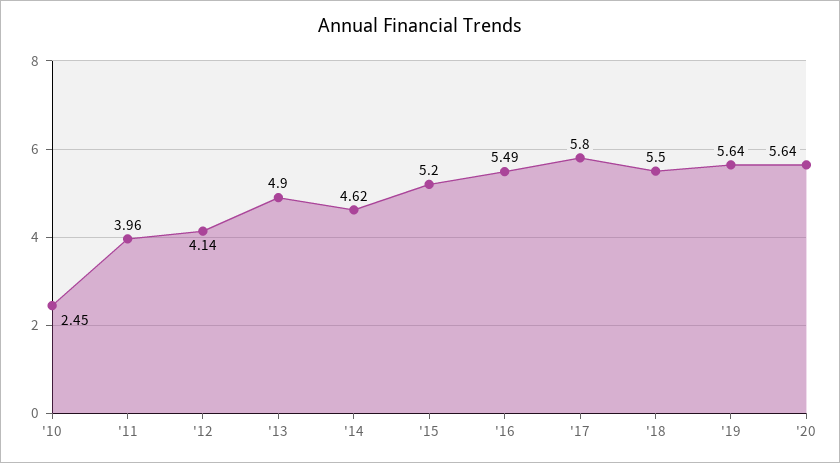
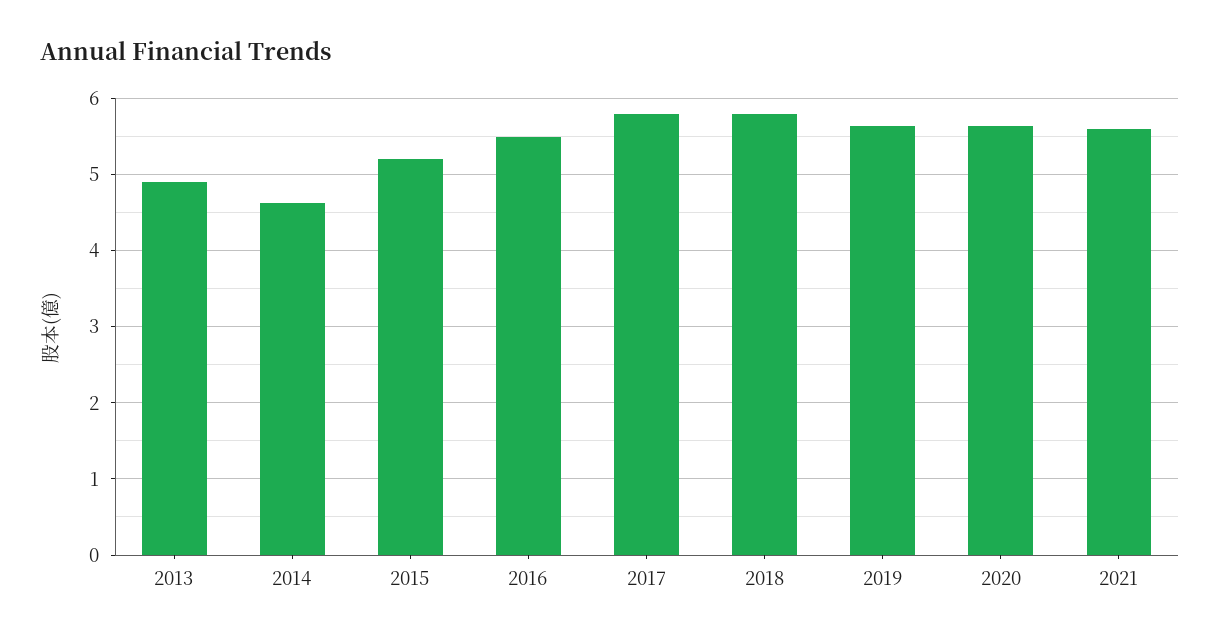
'10: 2.45 -> none
'11: 3.96 -> none
'12: 4.14 -> none
'18: 5.5 -> 5.8
2021: none -> 5.6

